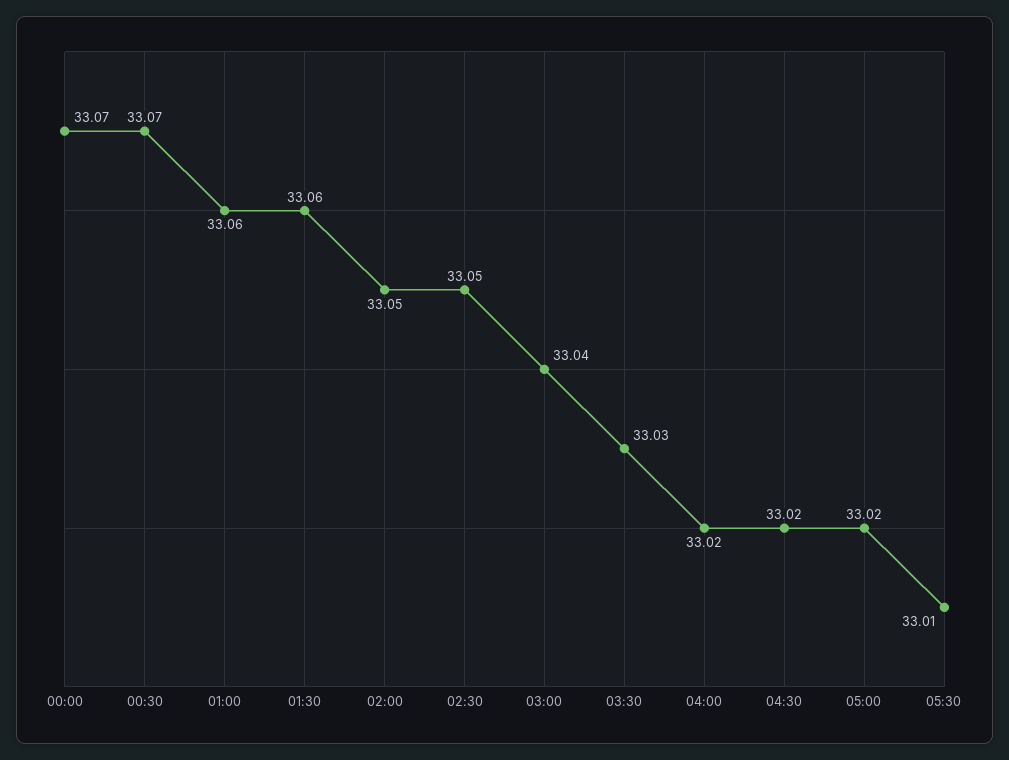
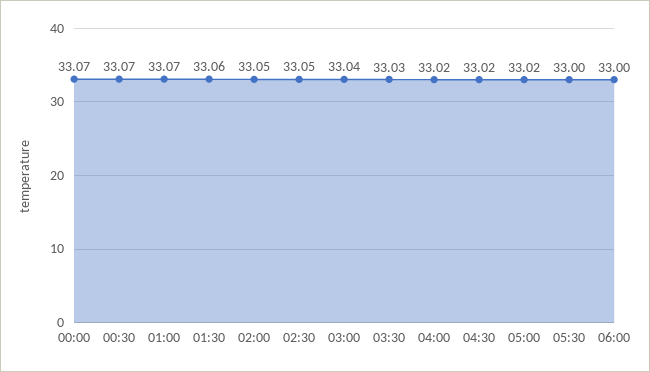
01:00: 33.06 -> 33.07
05:30: 33.01 -> 33
06:00: none -> 33

